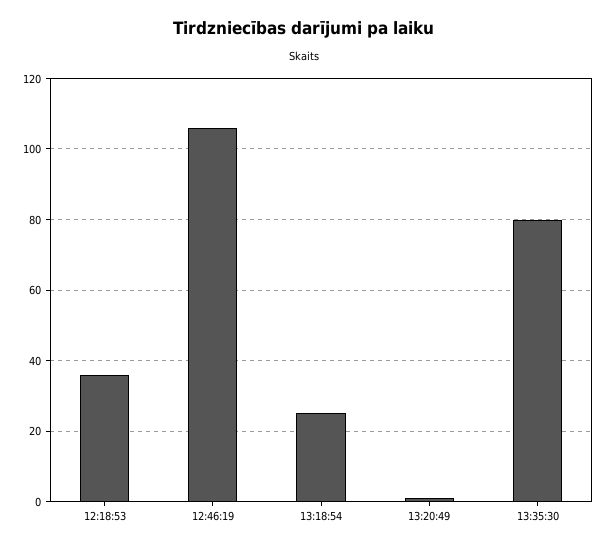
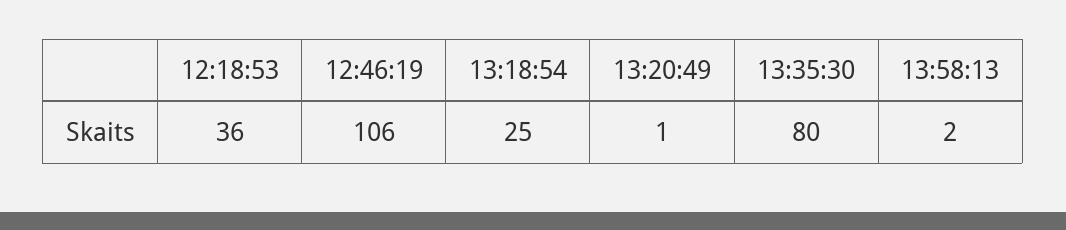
13:58:13: none -> 2

